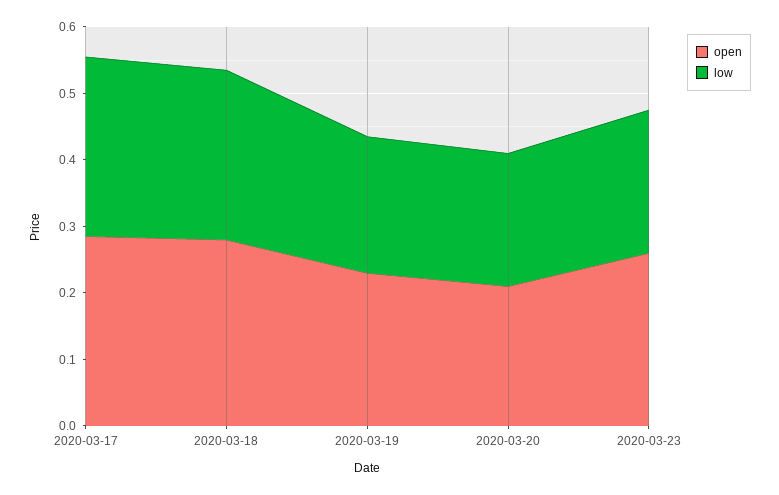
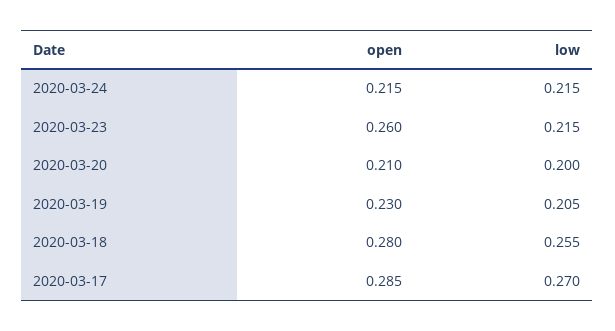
open, 2020-03-24: none -> 0.215
low, 2020-03-24: none -> 0.215

